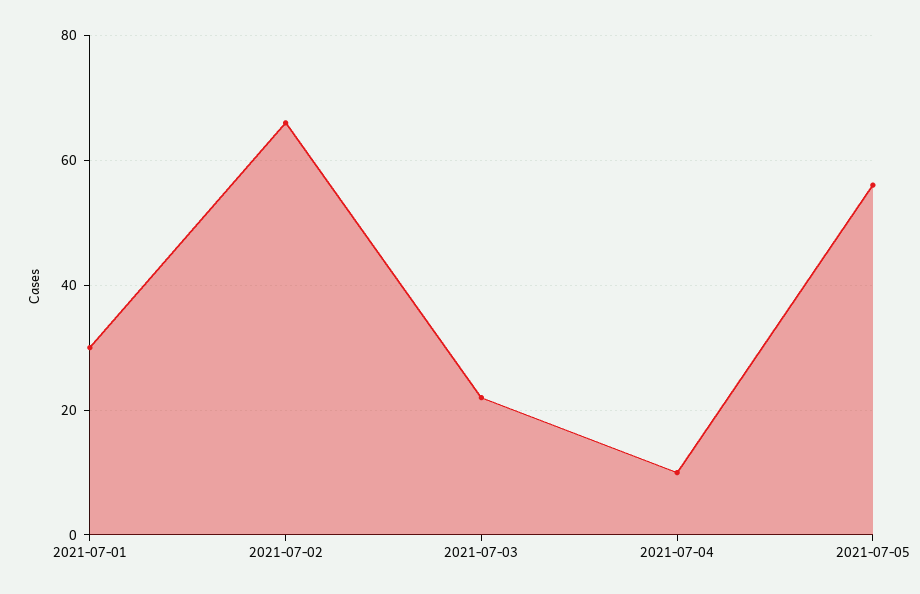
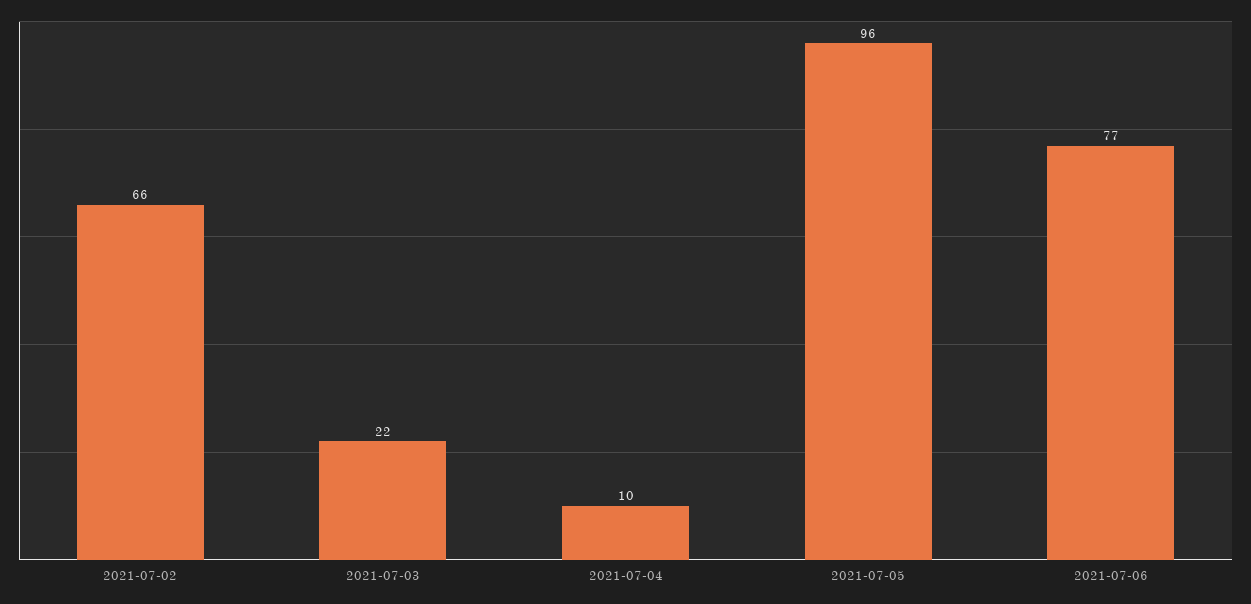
2021-07-01: 30 -> none
2021-07-05: 55 -> 96
2021-07-06: none -> 77

